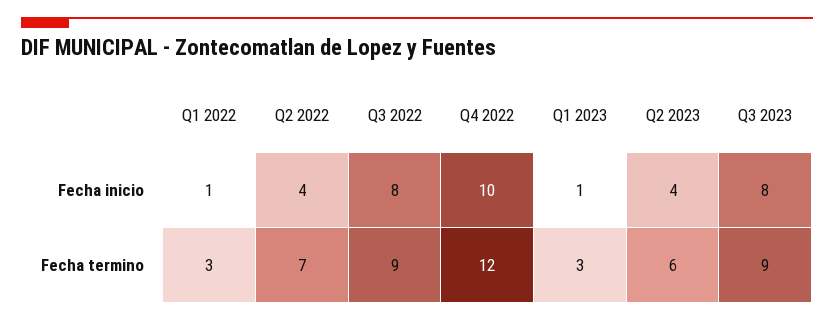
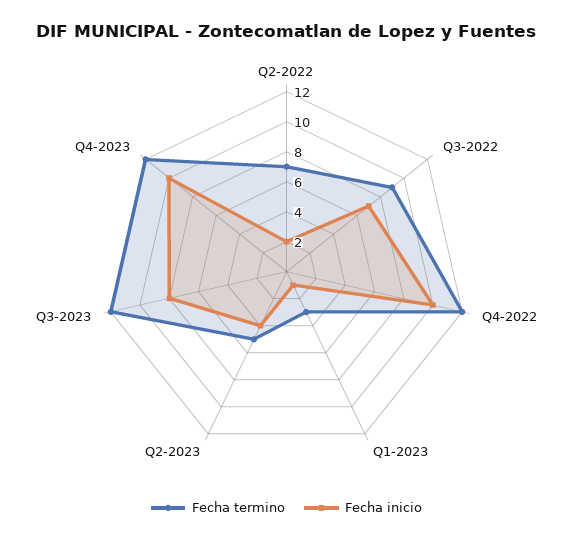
Fecha inicio, Q1 2022: 1 -> none
Fecha inicio, Q2 2022: 4 -> 2
Fecha inicio, Q3 2022: 8 -> 7
Fecha termino, Q1 2022: 3 -> none
Fecha termino, Q2 2023: 6 -> 5
Fecha termino, Q3 2023: 9 -> 12
Fecha termino, Q4-2023: none -> 12
Fecha inicio, Q4-2023: none -> 10

